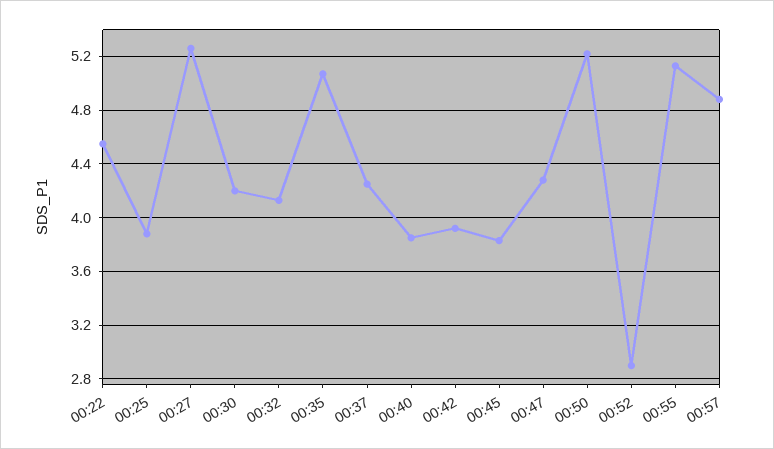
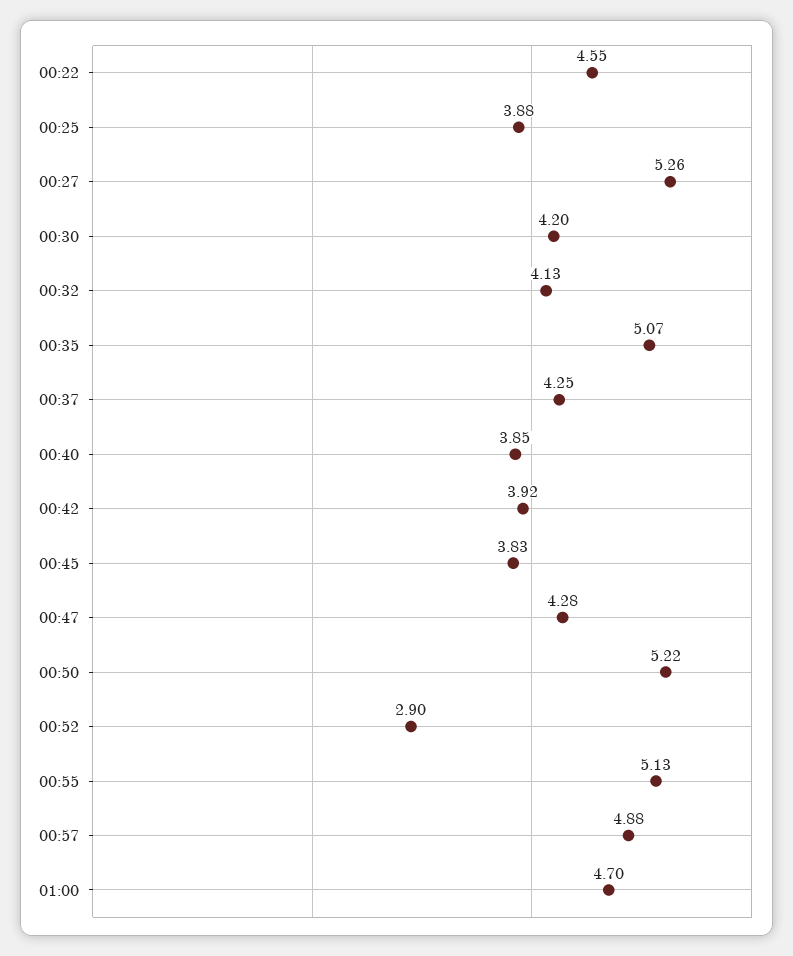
01:00: none -> 4.7

